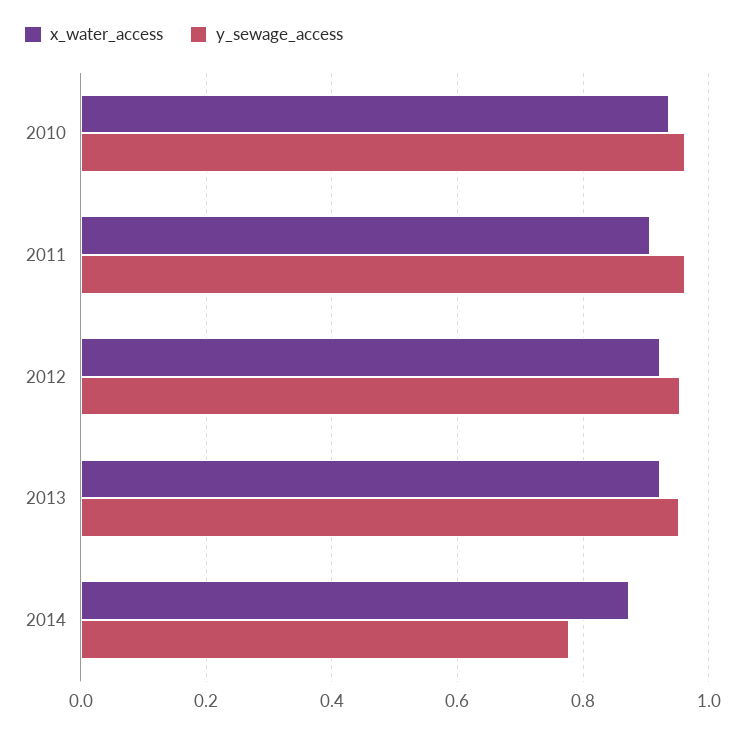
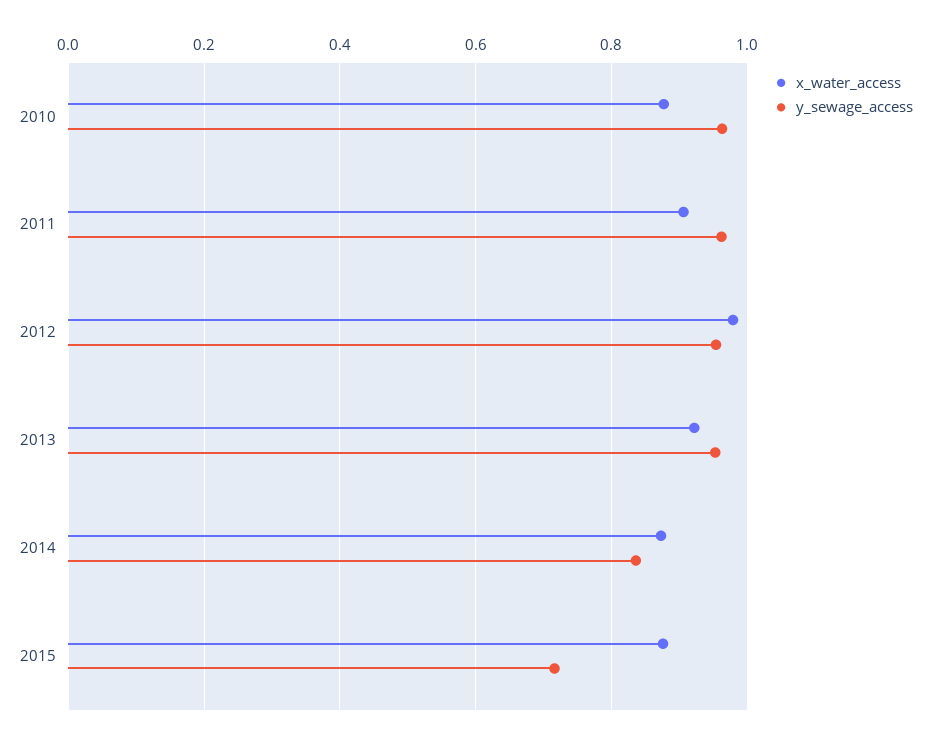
x_water_access, 2010: 0.94 -> 0.88
x_water_access, 2012: 0.92 -> 0.98
y_sewage_access, 2014: 0.78 -> 0.84
x_water_access, 2015: none -> 0.88
y_sewage_access, 2015: none -> 0.72

